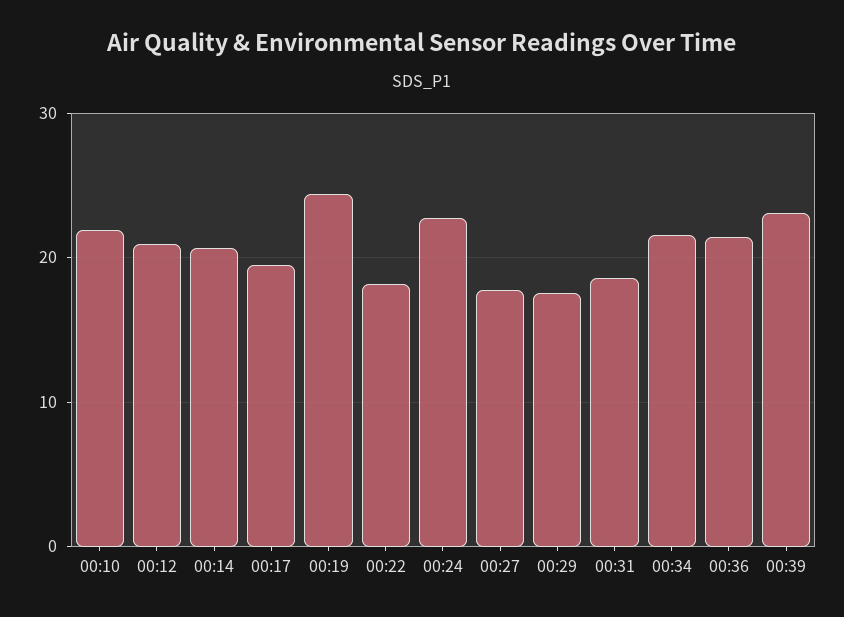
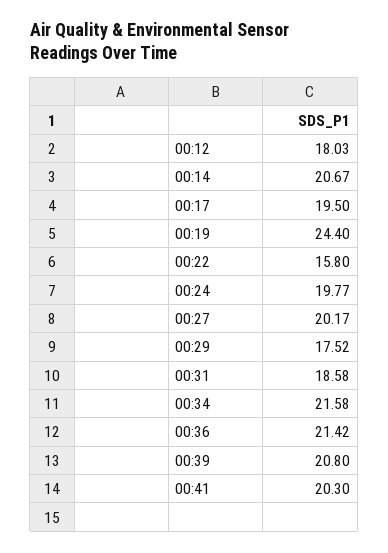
00:10: 22 -> none
00:12: 21 -> 18.03
00:22: 18 -> 15.8
00:24: 23 -> 19.77
00:27: 18 -> 20.17
00:39: 23 -> 20.8
00:41: none -> 20.3

